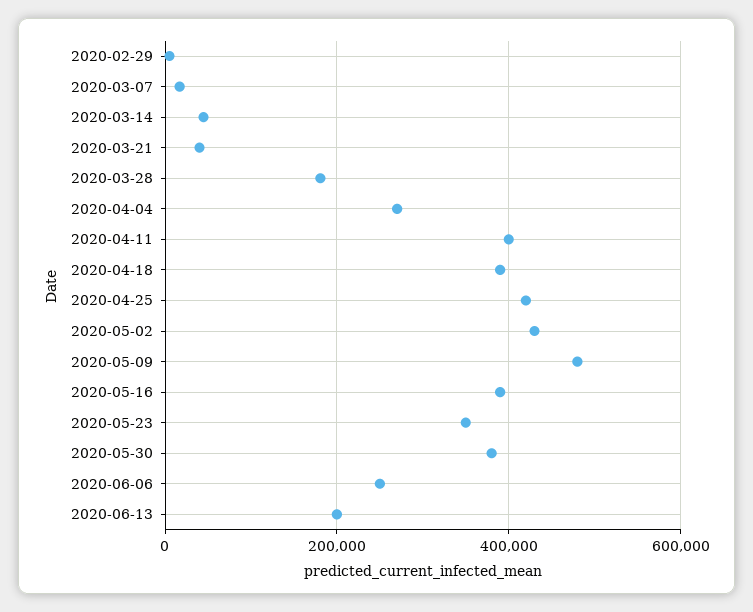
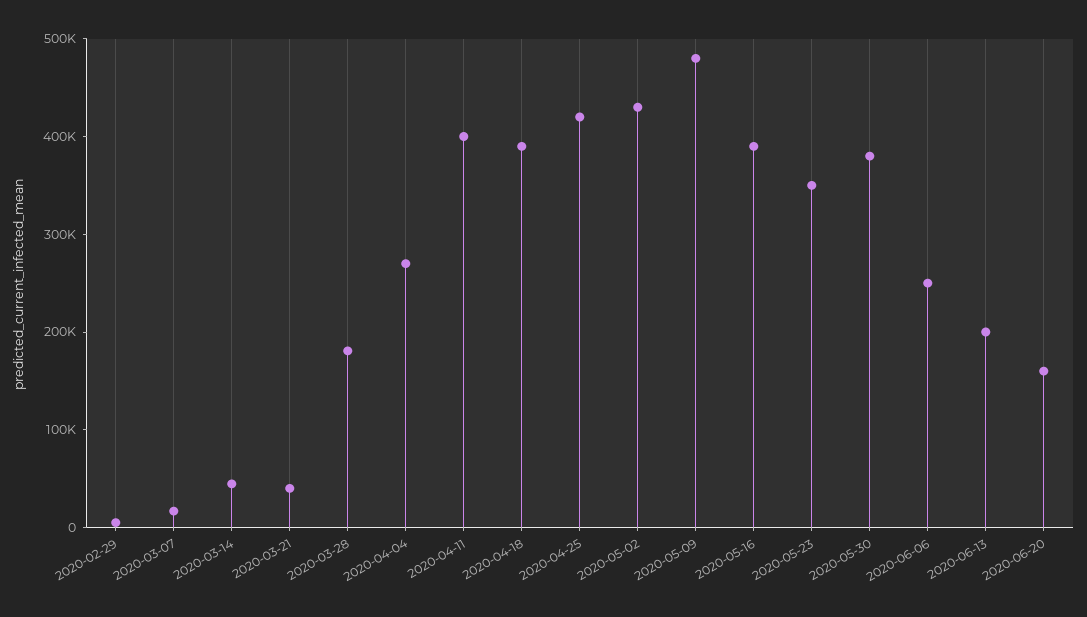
2020-06-20: none -> 160000

